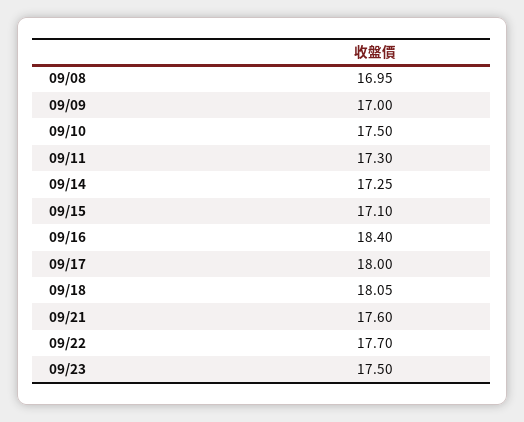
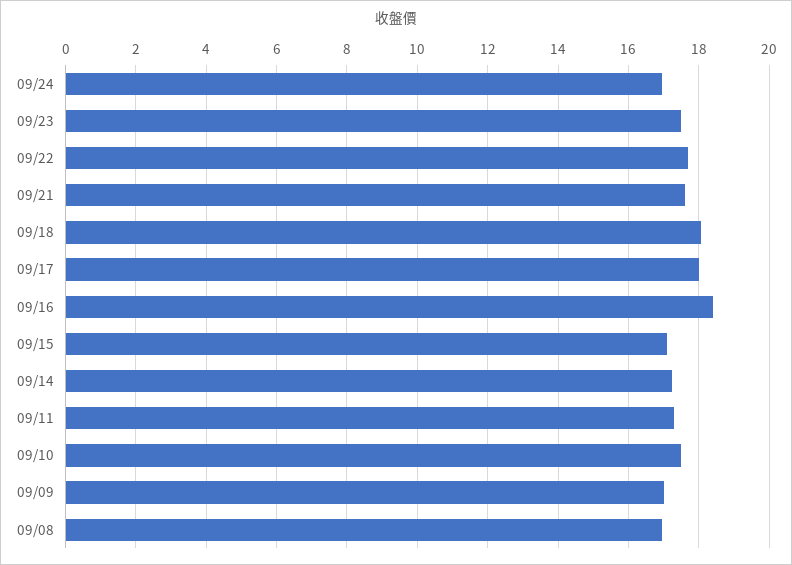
09/24: none -> 17

